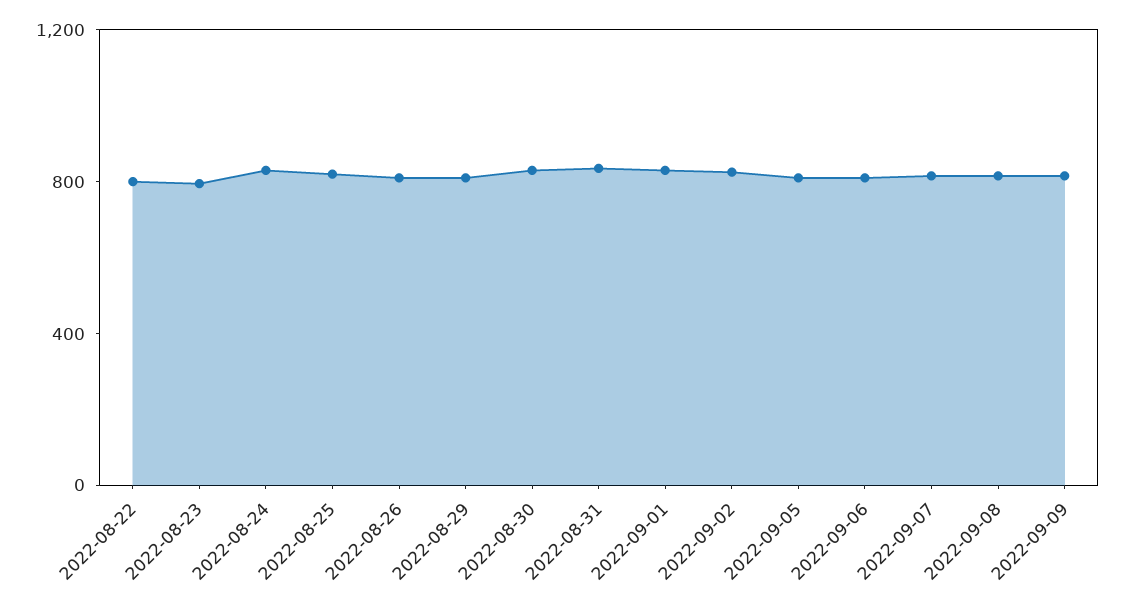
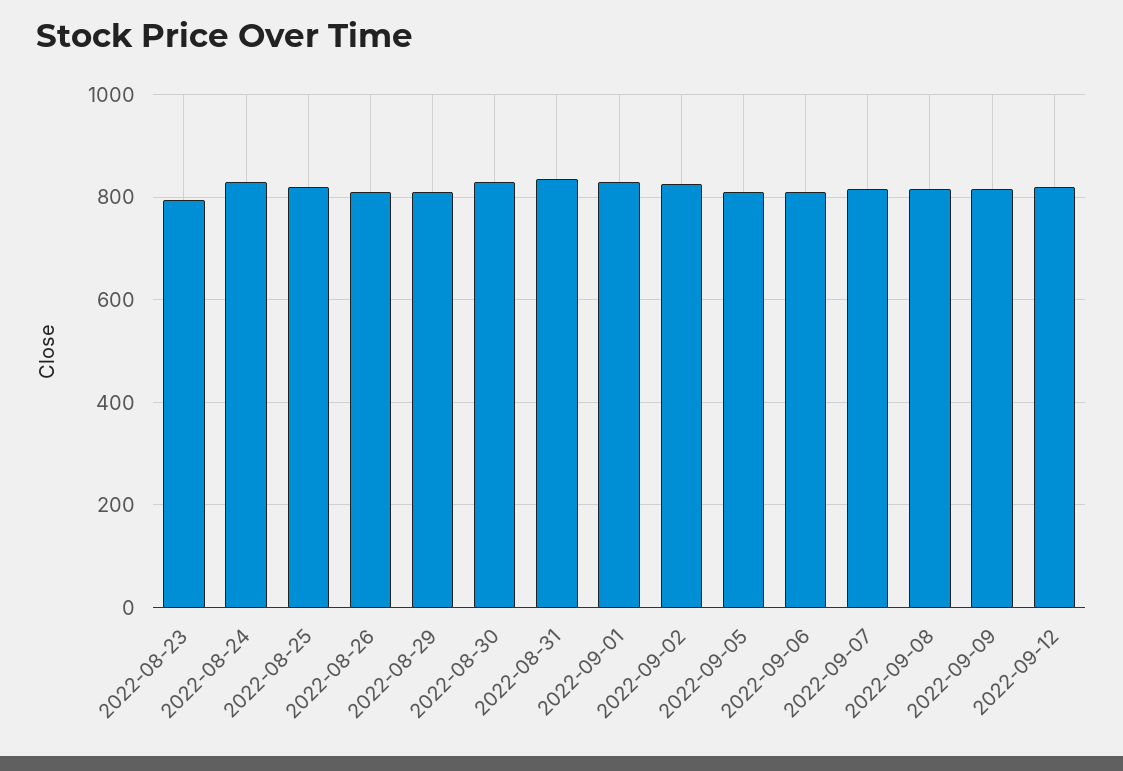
2022-08-22: 800 -> none
2022-09-12: none -> 820

